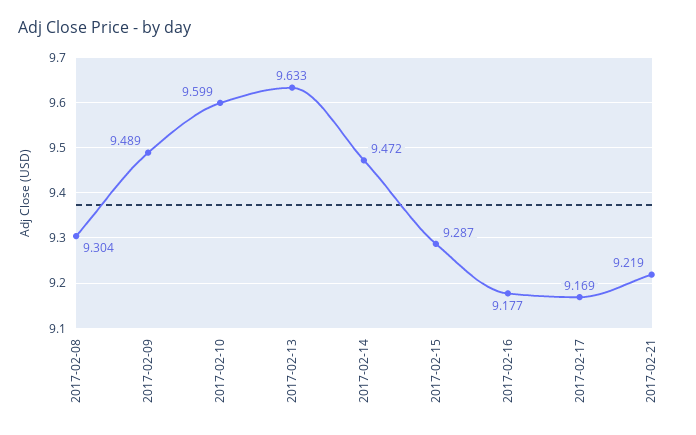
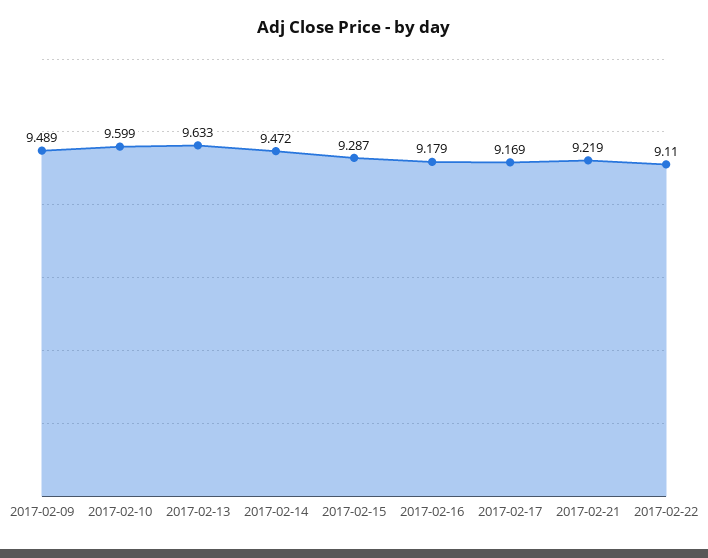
2017-02-08: 9.304 -> none
2017-02-16: 9.177 -> 9.179
2017-02-22: none -> 9.11

